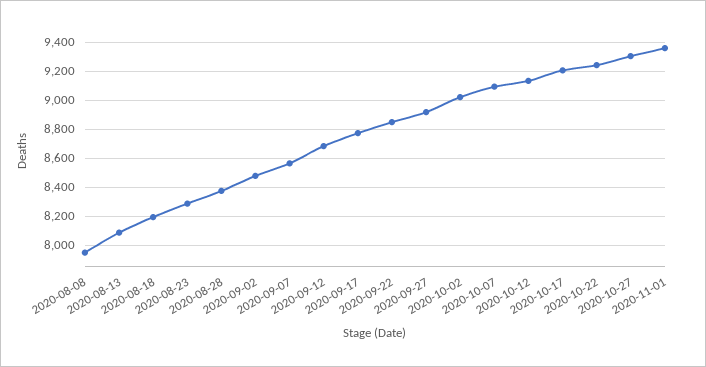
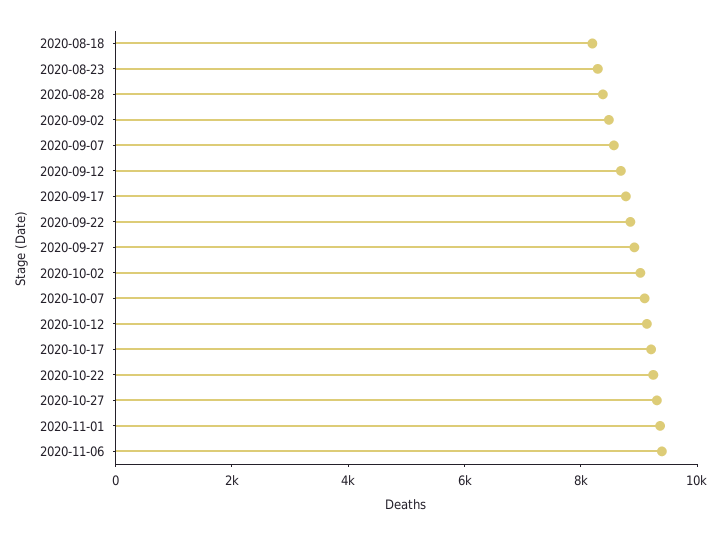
2020-08-08: 7950 -> none
2020-08-13: 8100 -> none
2020-11-06: none -> 9500

